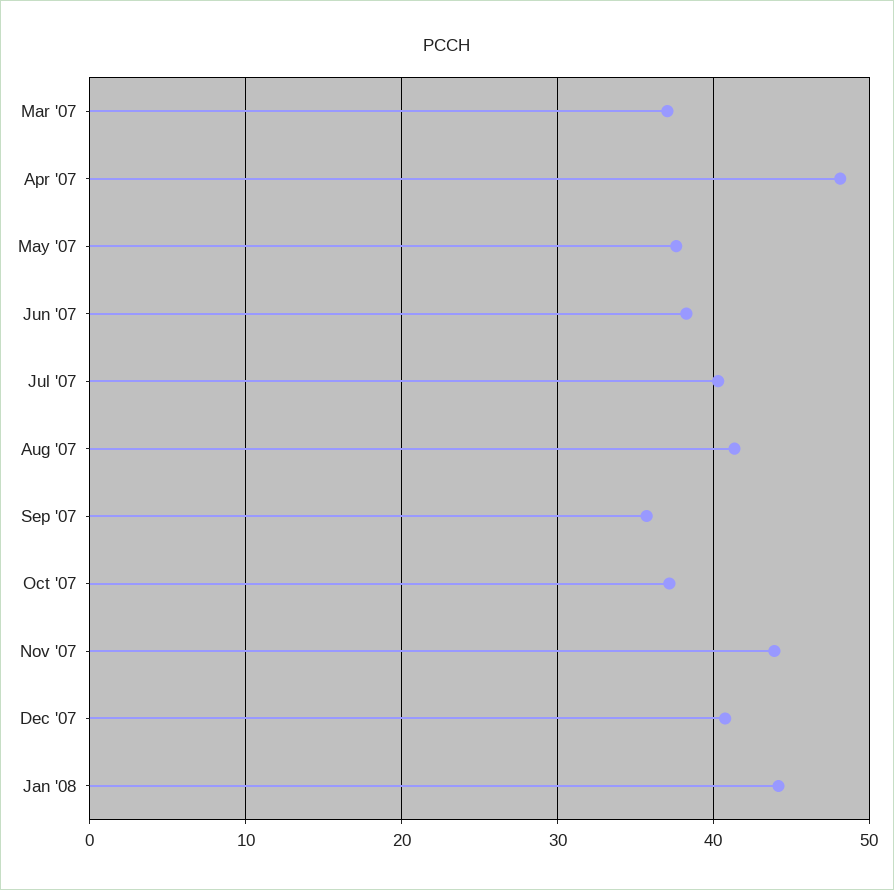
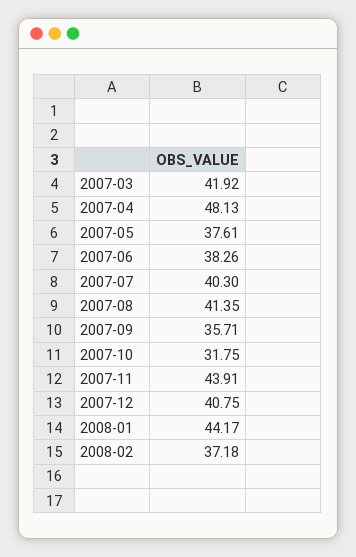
Mar '07: 37 -> 41.92
Oct '07: 37 -> 31.75
2008-02: none -> 37.18

